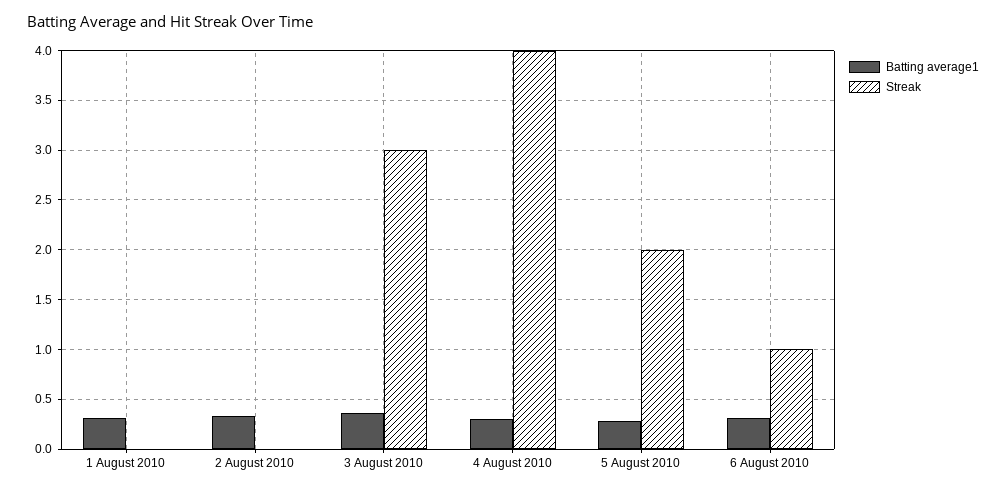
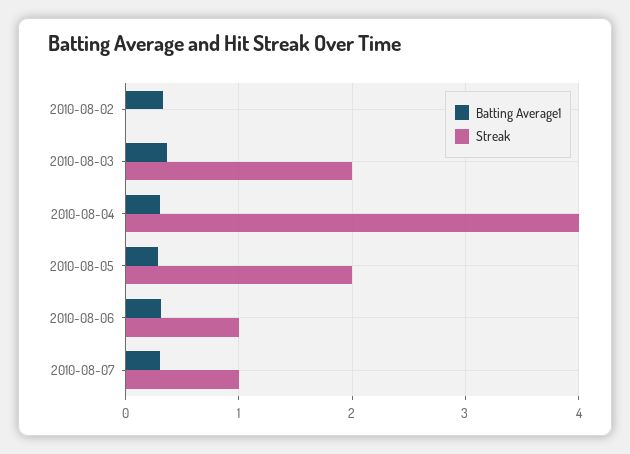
Batting average1, 1 August 2010: 0.3 -> none
Streak, 1 August 2010: 0 -> none
Streak, 3 August 2010: 3 -> 2
Batting average1, 2010-08-07: none -> 0.3
Streak, 2010-08-07: none -> 1

